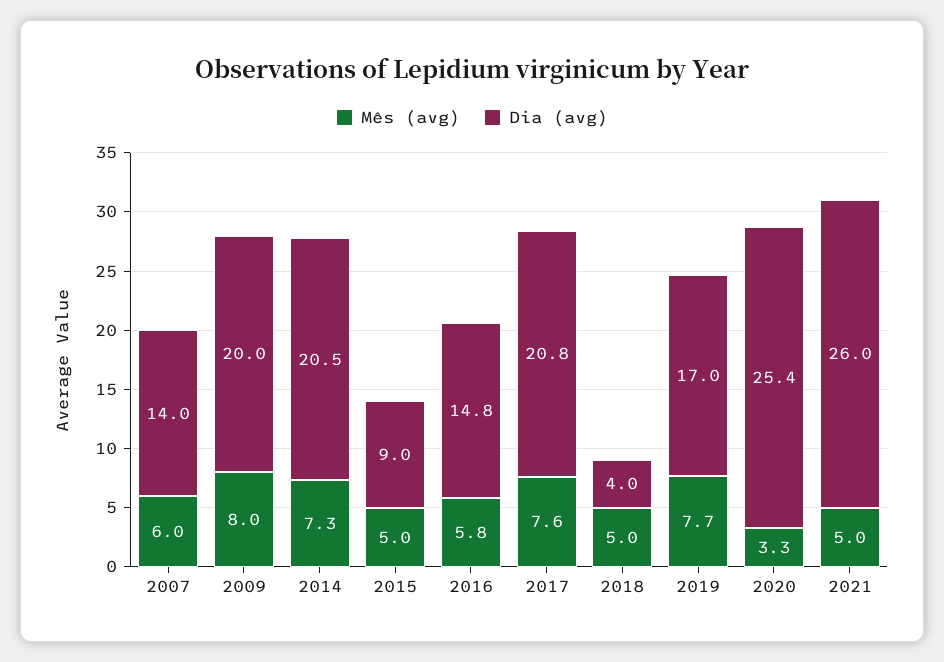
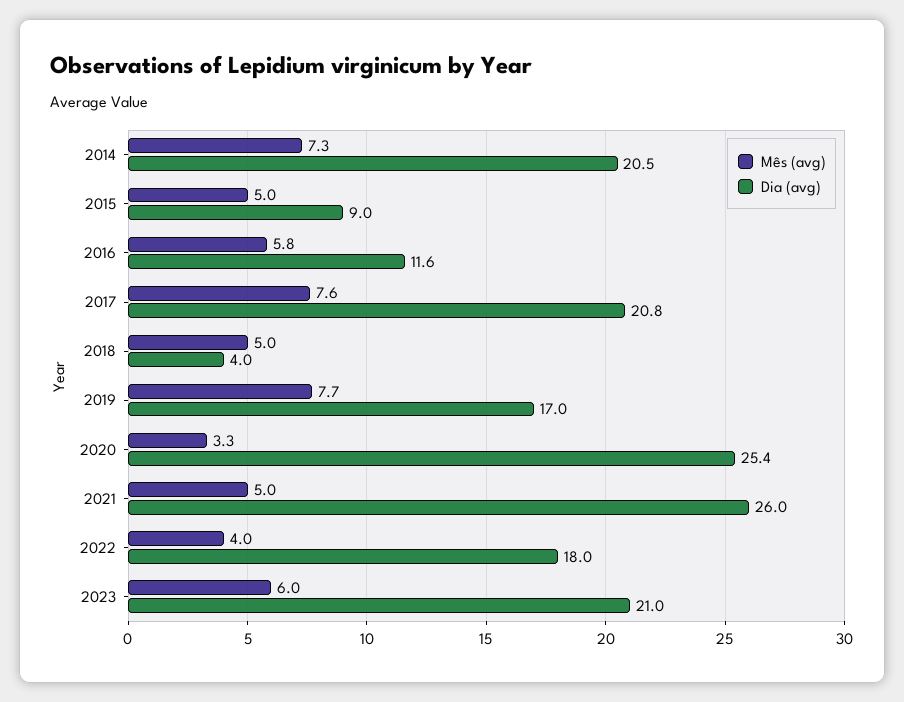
Mês (avg), 2007: 6 -> none
Dia (avg), 2007: 14 -> none
Mês (avg), 2009: 8 -> none
Dia (avg), 2009: 20 -> none
Dia (avg), 2016: 14.8 -> 11.6
Mês (avg), 2022: none -> 4
Dia (avg), 2022: none -> 18
Mês (avg), 2023: none -> 6
Dia (avg), 2023: none -> 21

